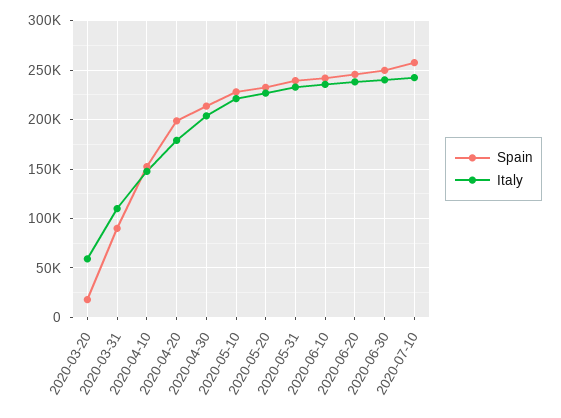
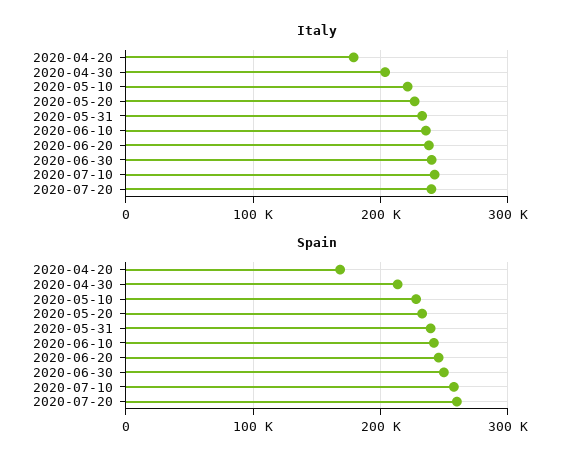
Spain, 2020-03-20: 20000 -> none
Italy, 2020-03-20: 60000 -> none
Spain, 2020-03-31: 90000 -> none
Italy, 2020-03-31: 110000 -> none
Spain, 2020-04-10: 150000 -> none
Italy, 2020-04-10: 150000 -> none
Spain, 2020-04-20: 200000 -> 170000
Italy, 2020-07-20: none -> 240000
Spain, 2020-07-20: none -> 260000

